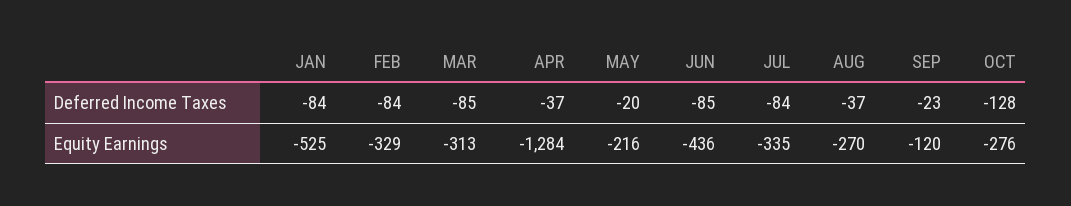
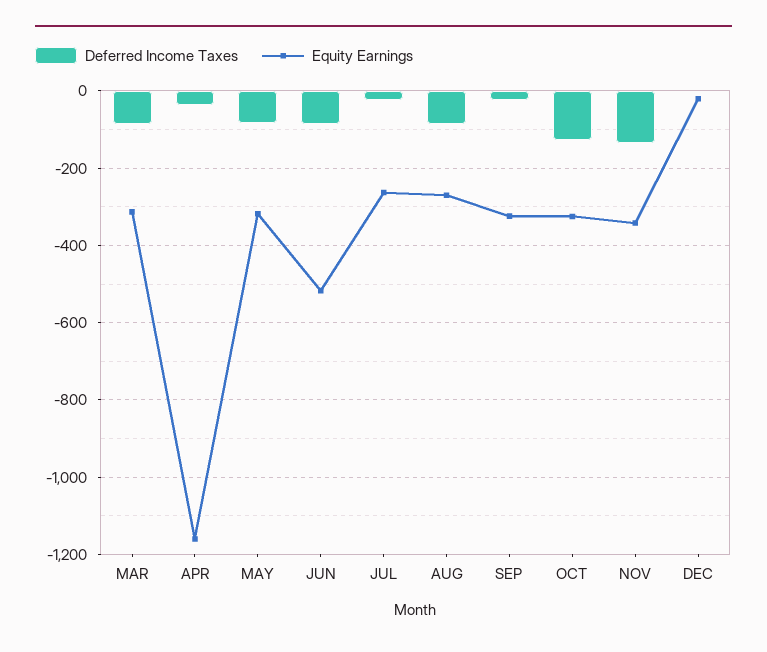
Deferred Income Taxes, JAN: -84 -> none
Deferred Income Taxes, FEB: -84 -> none
Deferred Income Taxes, MAY: -20 -> -80
Deferred Income Taxes, JUL: -84 -> -20
Deferred Income Taxes, AUG: -37 -> -80
Equity Earnings, JAN: -525 -> none
Equity Earnings, FEB: -329 -> none
Equity Earnings, APR: -1284 -> -1160
Equity Earnings, MAY: -216 -> -320
Equity Earnings, JUN: -436 -> -520
Equity Earnings, JUL: -335 -> -260
Equity Earnings, SEP: -120 -> -320
Equity Earnings, OCT: -276 -> -320
Deferred Income Taxes, NOV: none -> -140
Equity Earnings, NOV: none -> -340
Deferred Income Taxes, DEC: none -> 0
Equity Earnings, DEC: none -> -20

